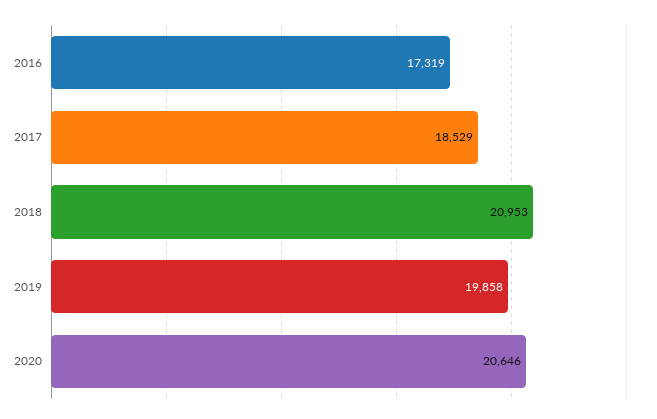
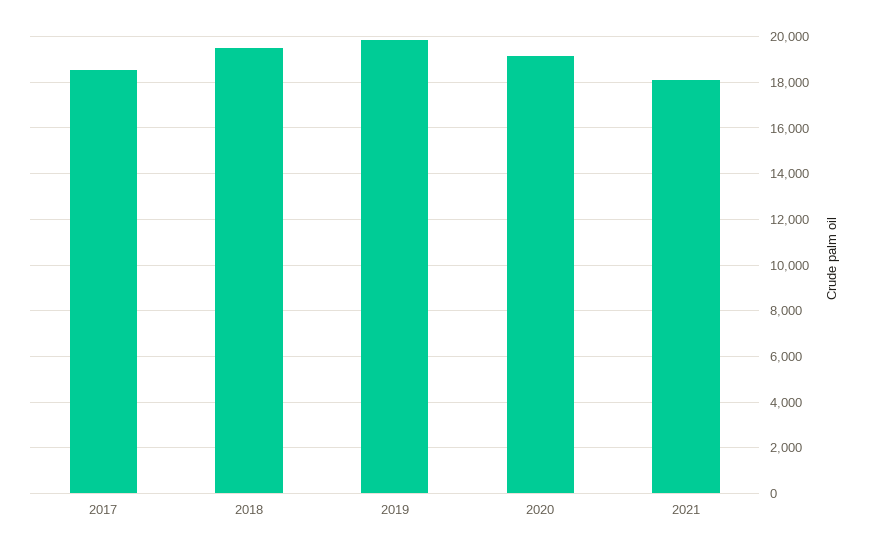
2016: 17319 -> none
2018: 20953 -> 19500
2020: 20646 -> 19000
2021: none -> 18000

